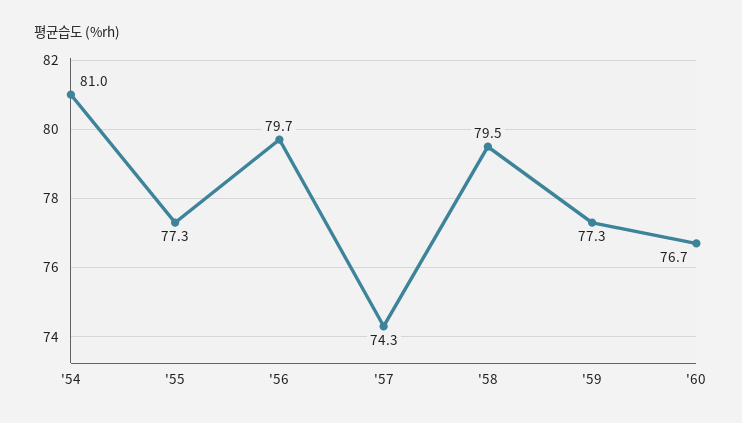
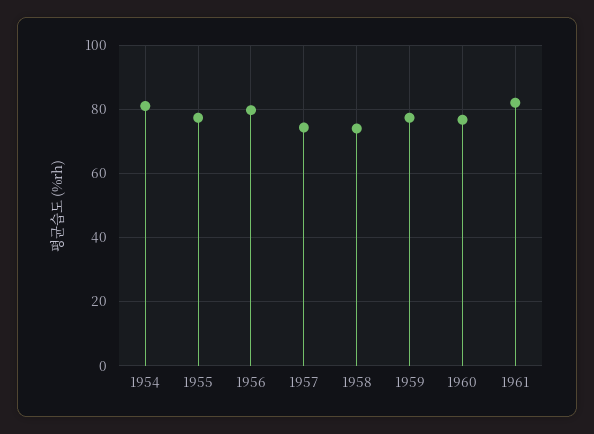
'58: 79.5 -> 74
1961: none -> 82

